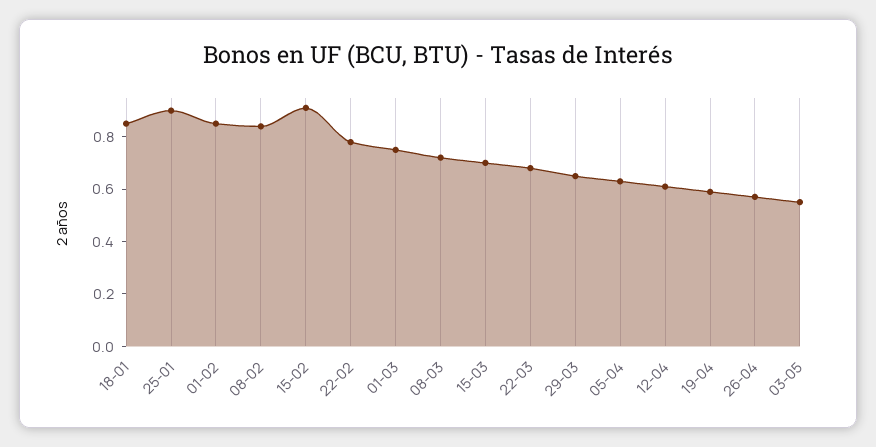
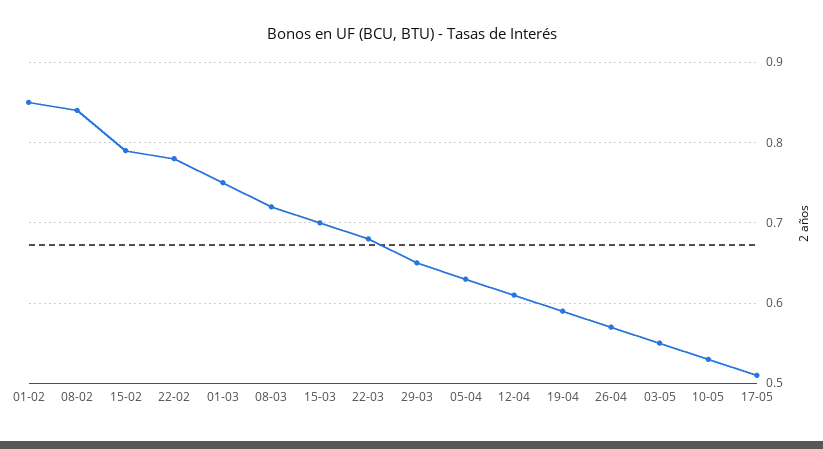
18-01: 0.85 -> none
25-01: 0.9 -> none
15-02: 0.9 -> 0.79
10-05: none -> 0.53
17-05: none -> 0.51

